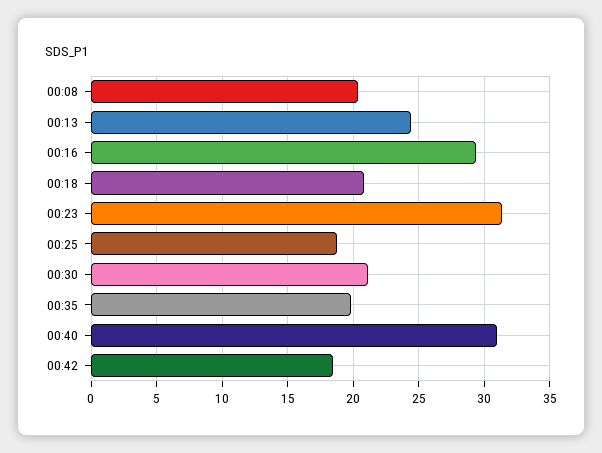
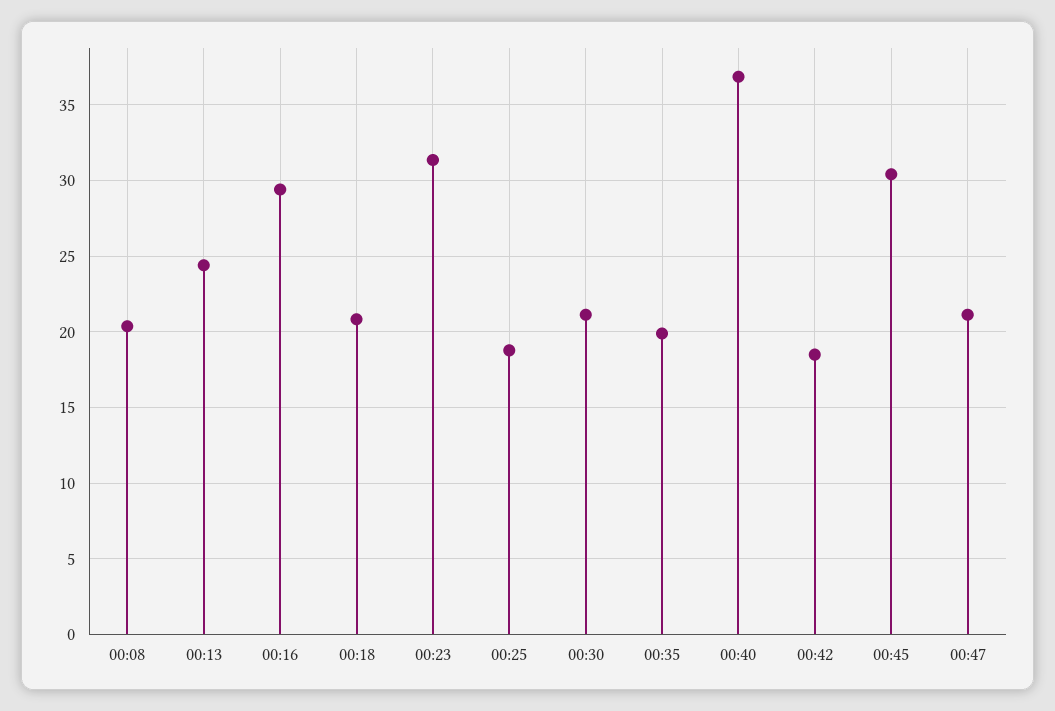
00:40: 31 -> 37
00:45: none -> 30.5
00:47: none -> 21

